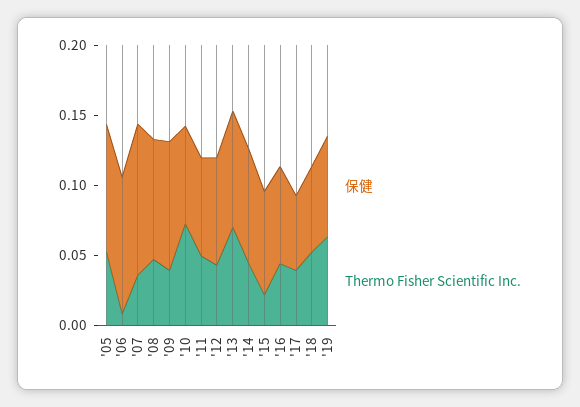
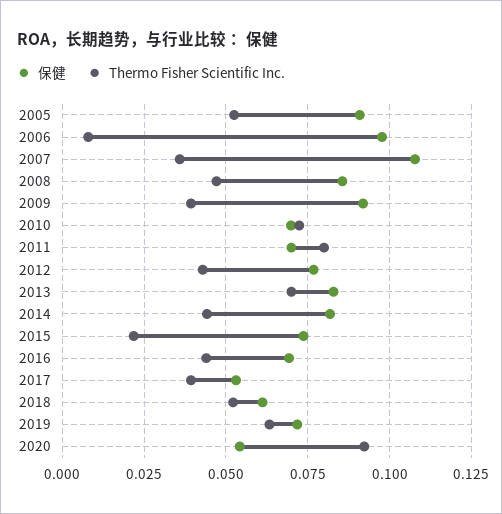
Thermo Fisher Scientific Inc., '11: 0.05 -> 0.08
保健, 2020: none -> 0.055
Thermo Fisher Scientific Inc., 2020: none -> 0.0925

